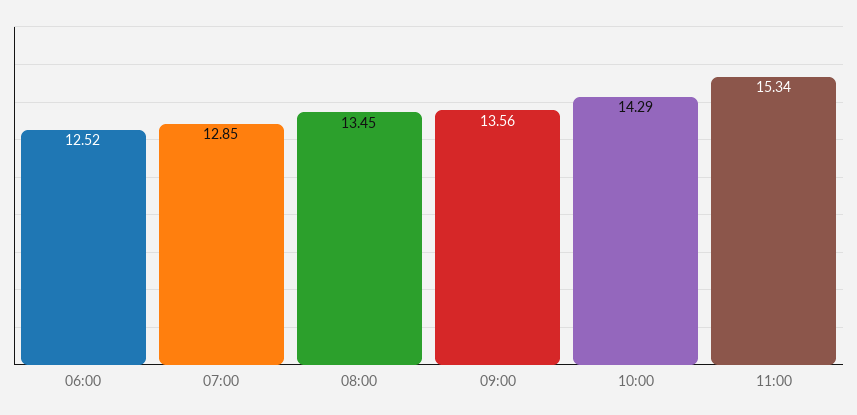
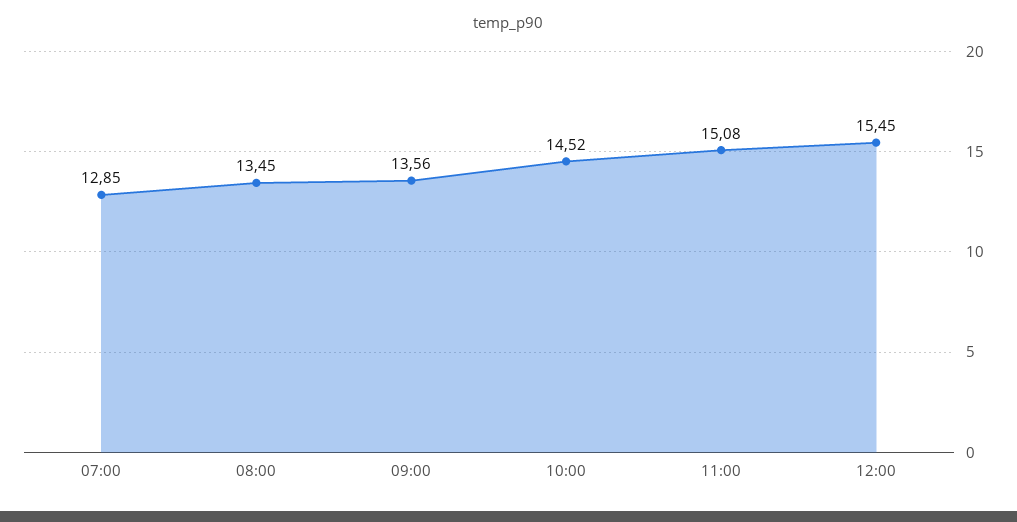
06:00: 12.52 -> none
10:00: 14.29 -> 14.52
11:00: 15.34 -> 15.08
12:00: none -> 15.45

